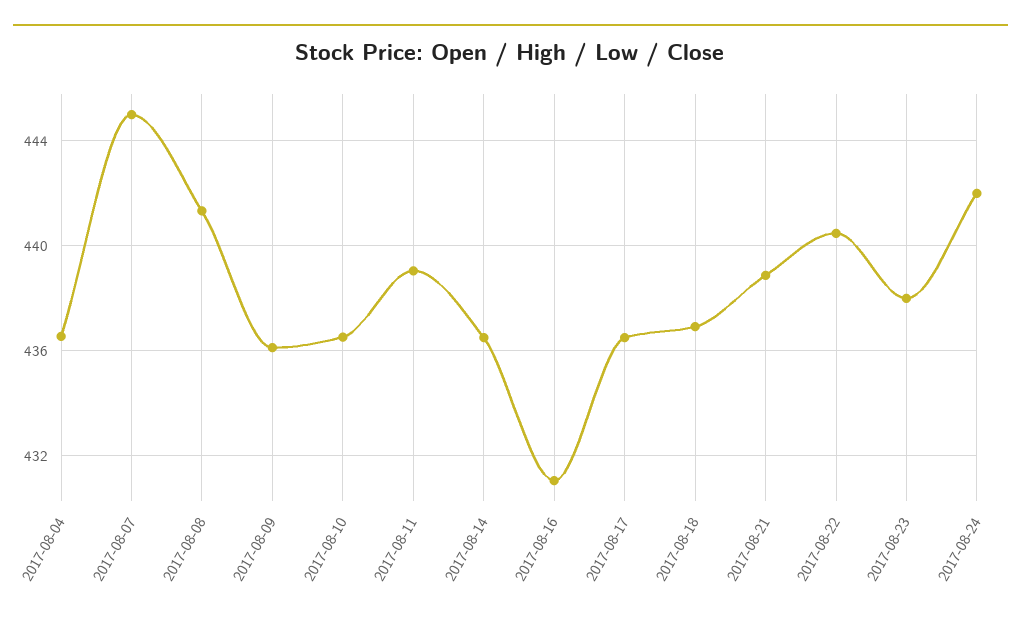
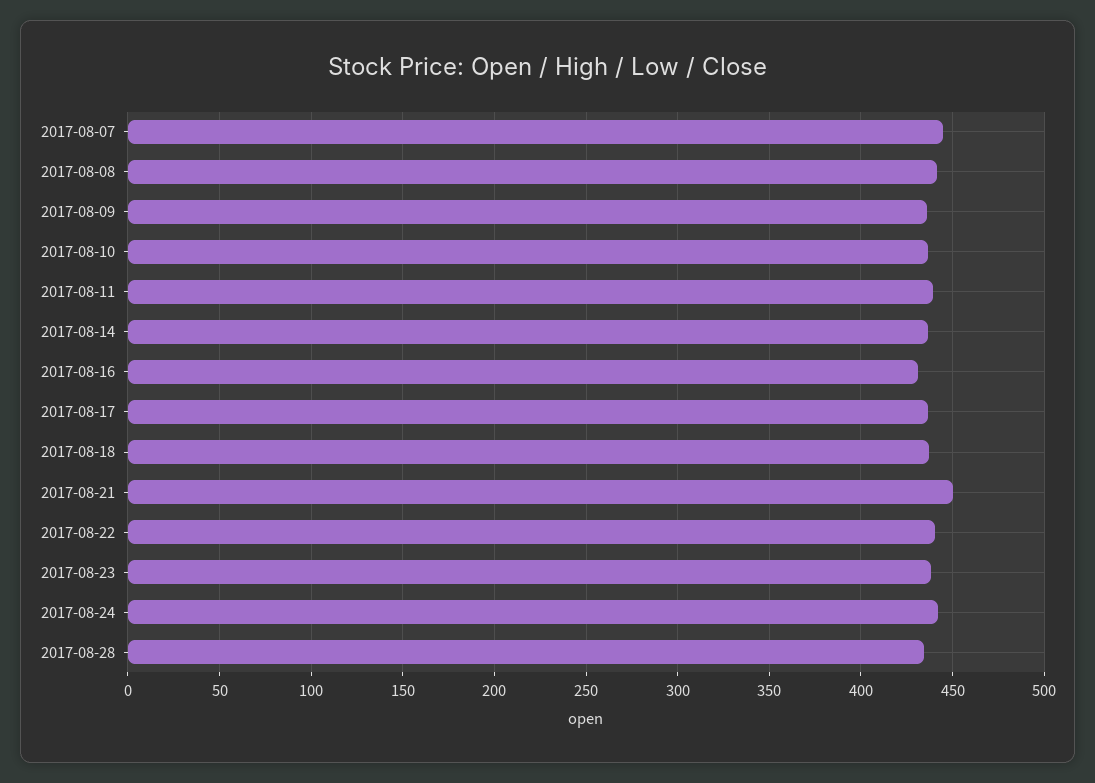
2017-08-04: 436.5 -> none
2017-08-21: 439 -> 450
2017-08-28: none -> 435

